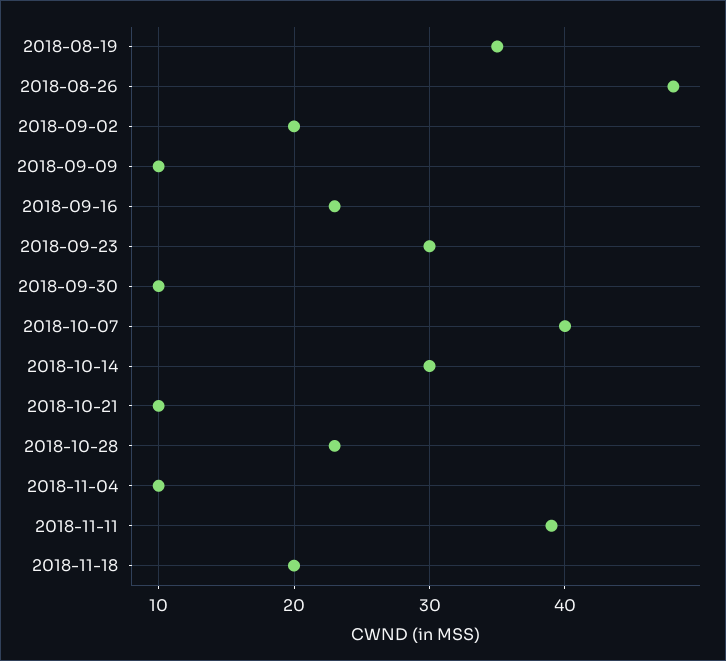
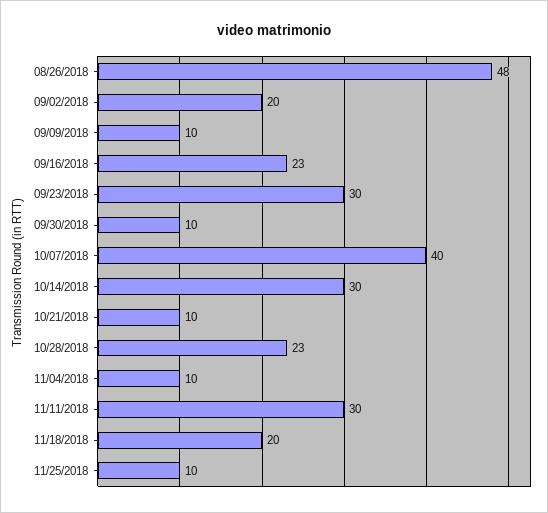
2018-08-19: 35 -> none
2018-11-11: 39 -> 30
11/25/2018: none -> 10

